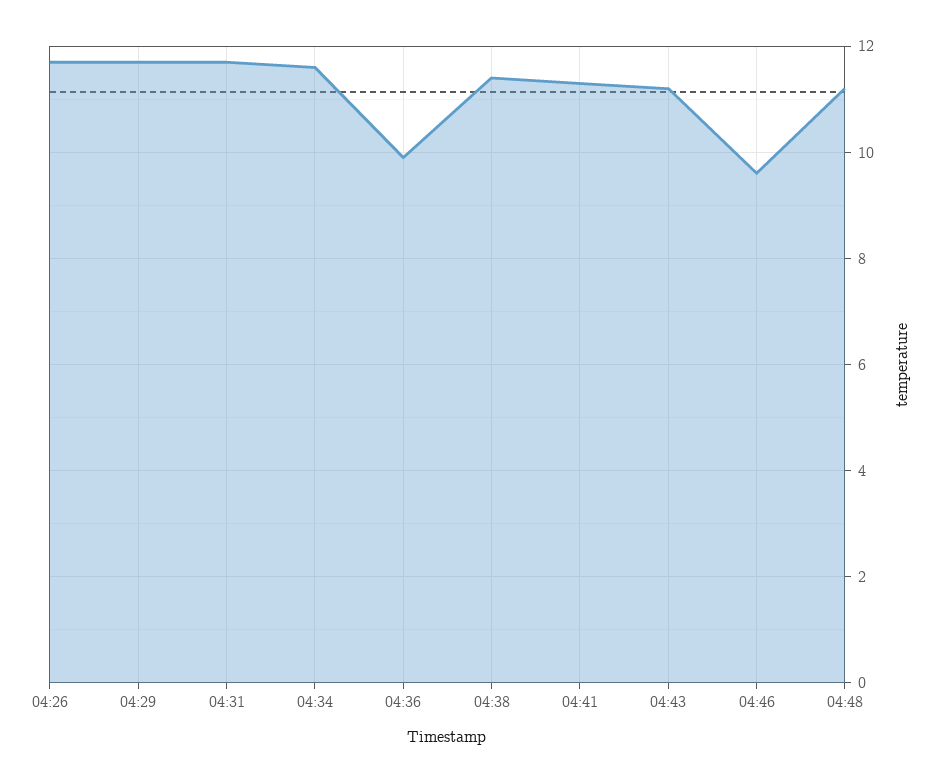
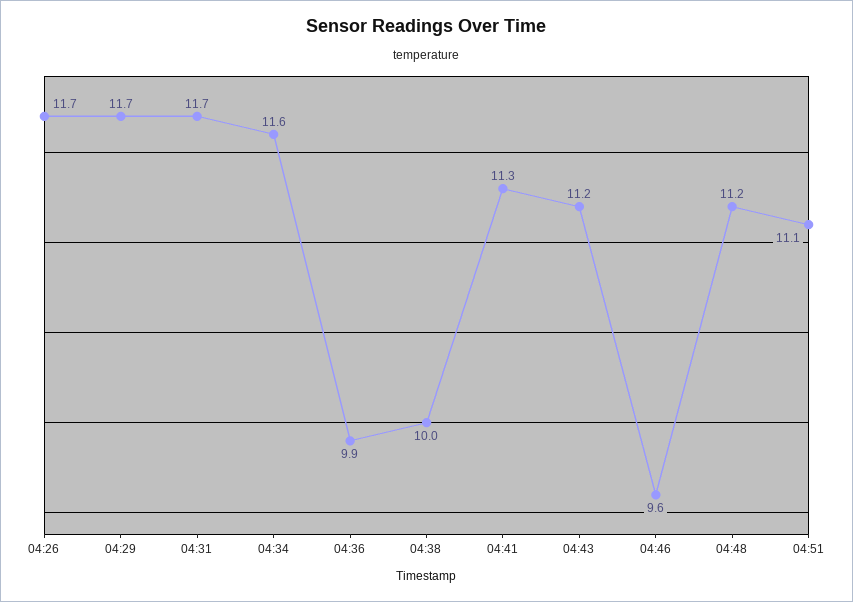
04:38: 11.5 -> 10
04:51: none -> 11.1

